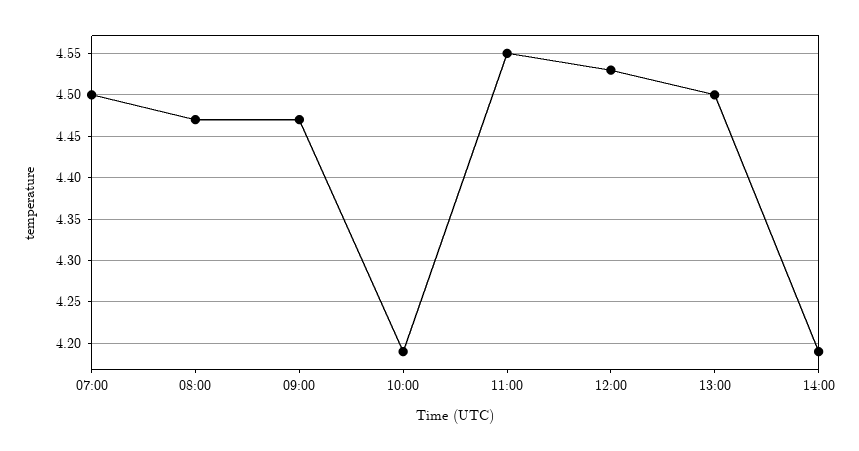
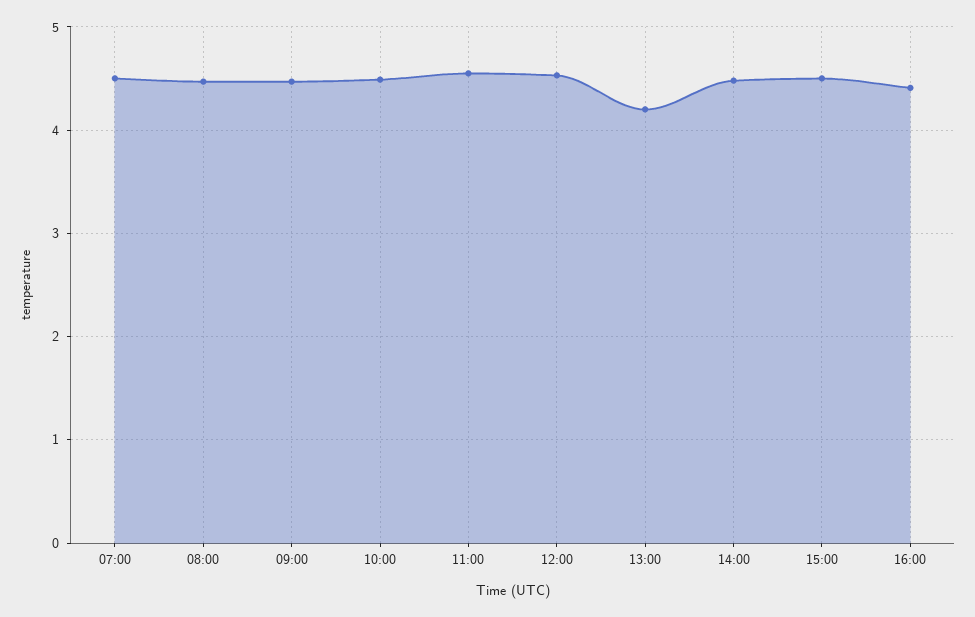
10:00: 4.19 -> 4.5
13:00: 4.5 -> 4.2
14:00: 4.19 -> 4.5
15:00: none -> 4.5
16:00: none -> 4.4

